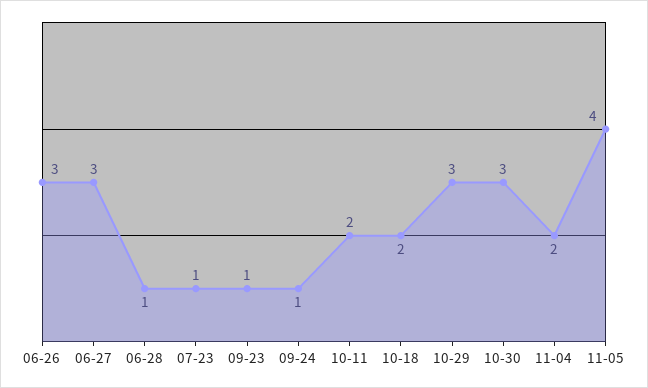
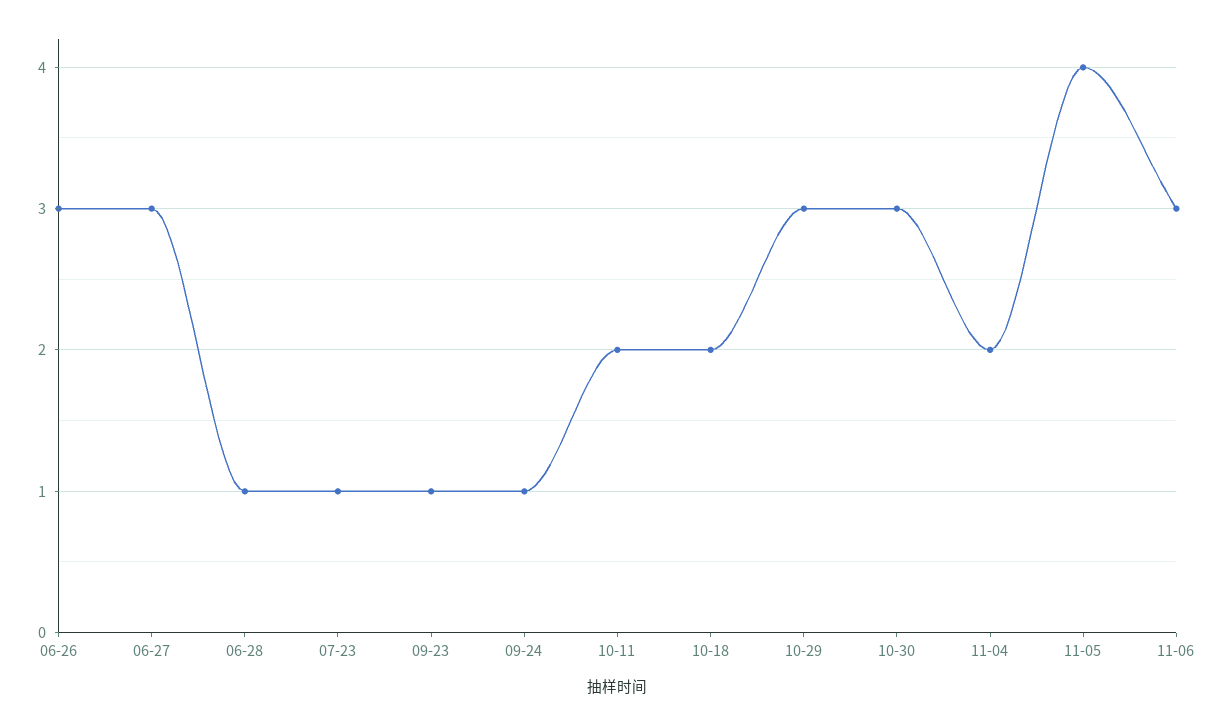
11-06: none -> 3

